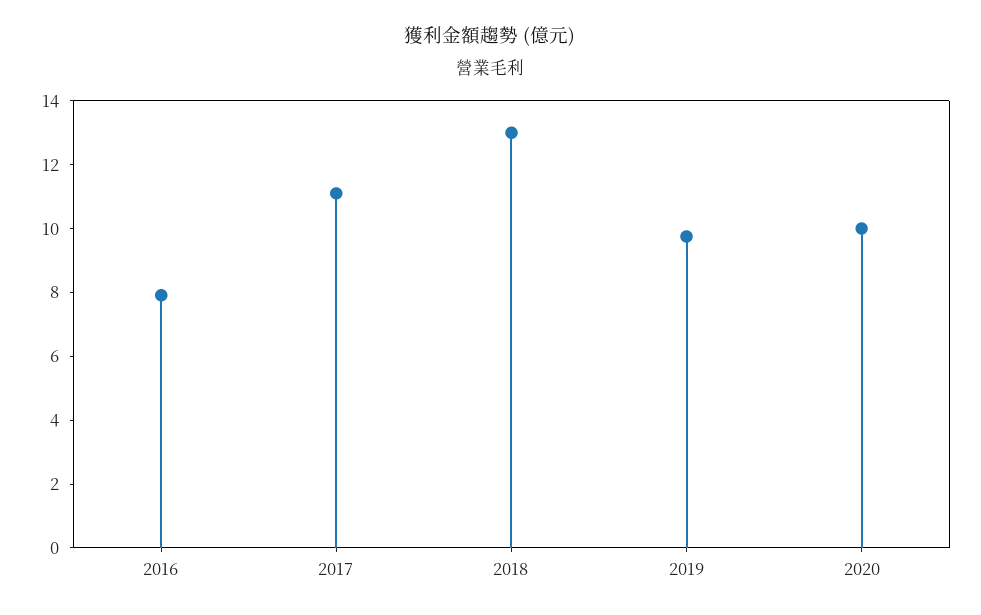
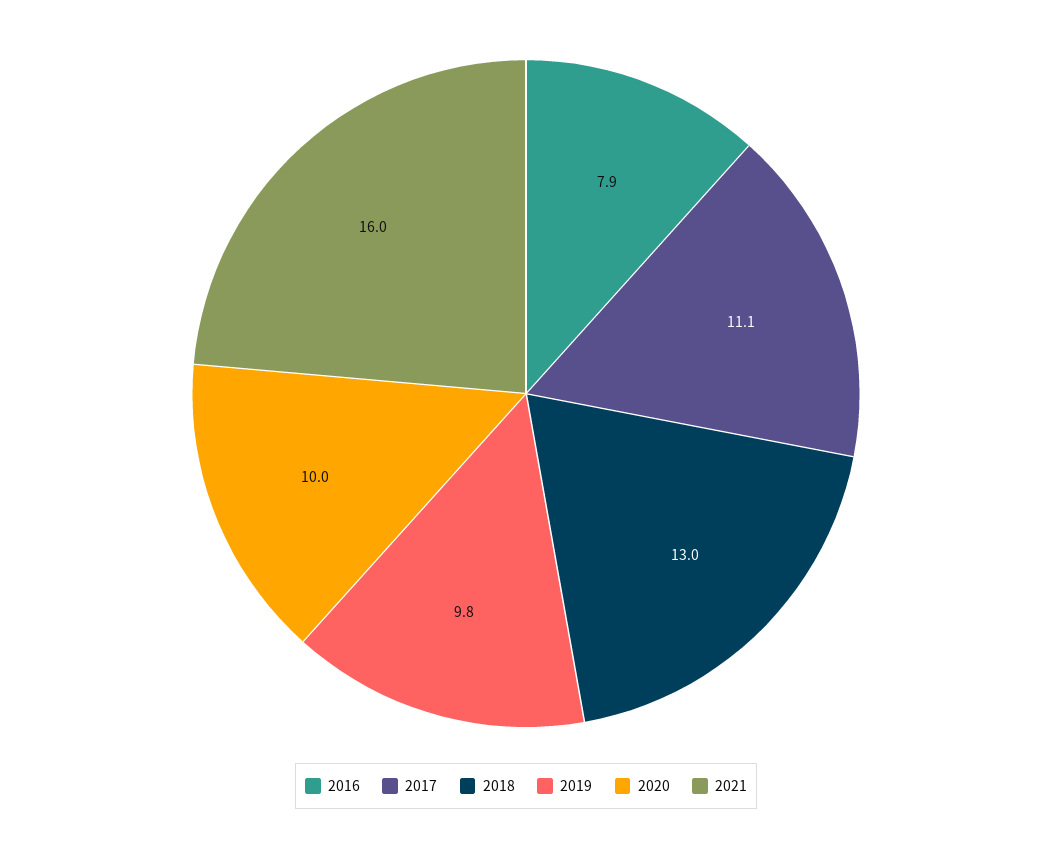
2021: none -> 16

